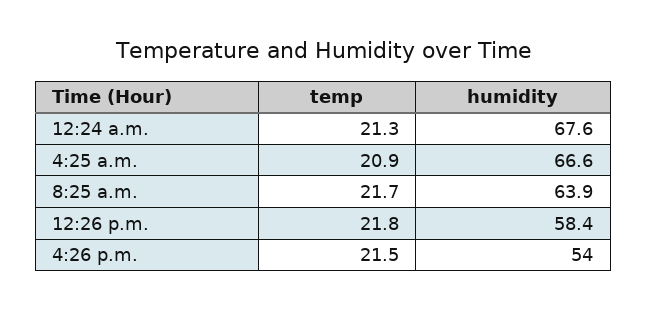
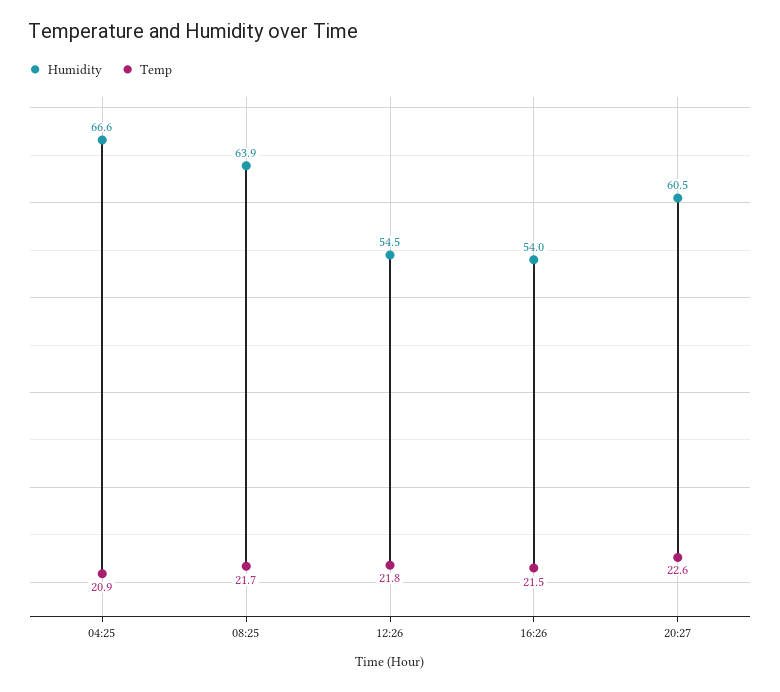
temp, 12:24 a.m.: 21.3 -> none
humidity, 12:24 a.m.: 67.6 -> none
humidity, 12:26 p.m.: 58.4 -> 54.5
humidity, 20:27: none -> 60.5
temp, 20:27: none -> 22.6

